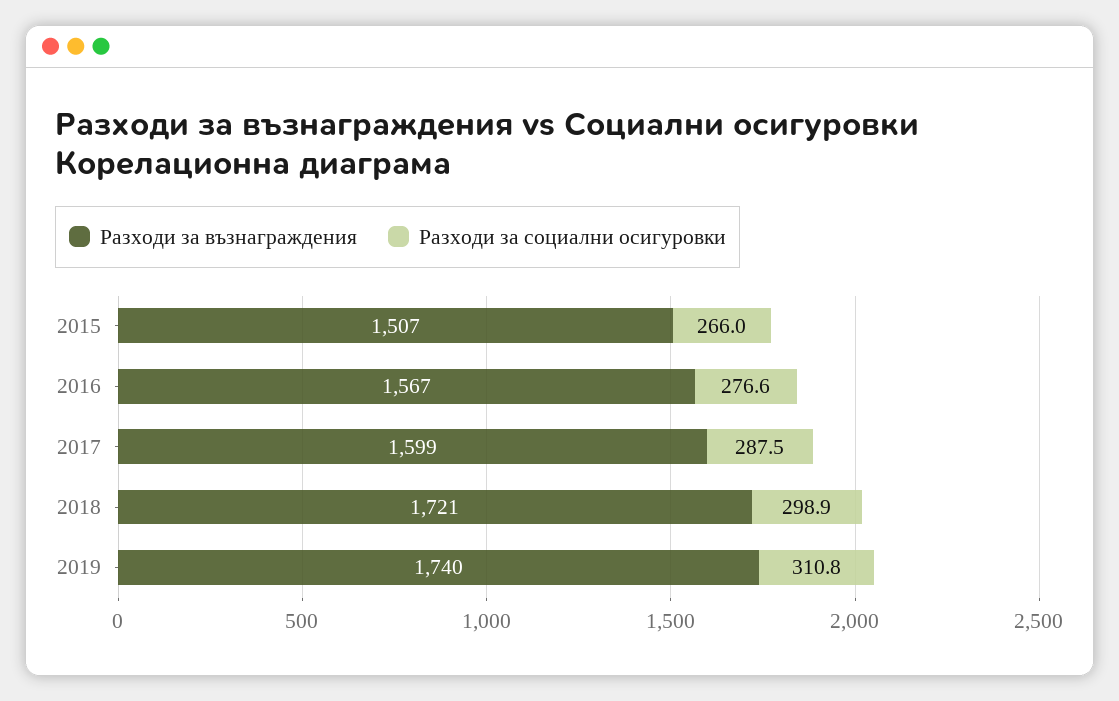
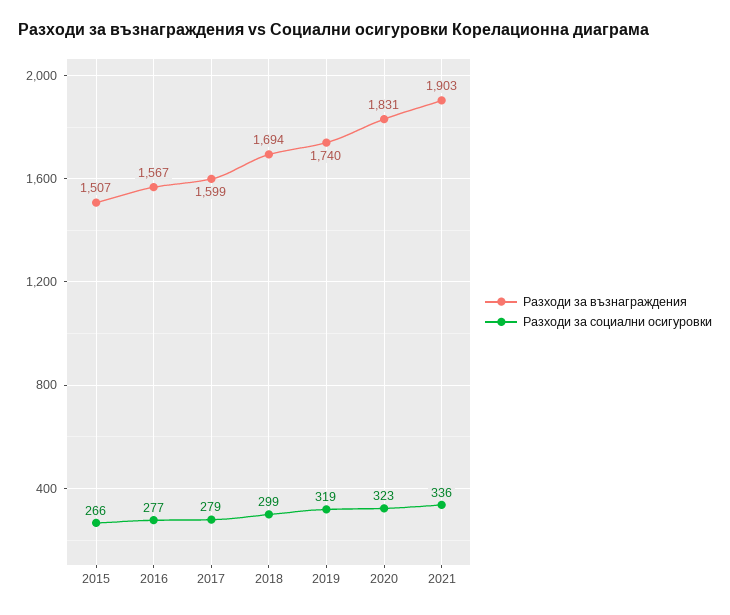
Разходи за социални осигуровки, 2017: 287.5 -> 279
Разходи за възнаграждения, 2018: 1721 -> 1694
Разходи за социални осигуровки, 2019: 310.8 -> 319
Разходи за възнаграждения, 2020: none -> 1831
Разходи за социални осигуровки, 2020: none -> 323
Разходи за възнаграждения, 2021: none -> 1903
Разходи за социални осигуровки, 2021: none -> 336

